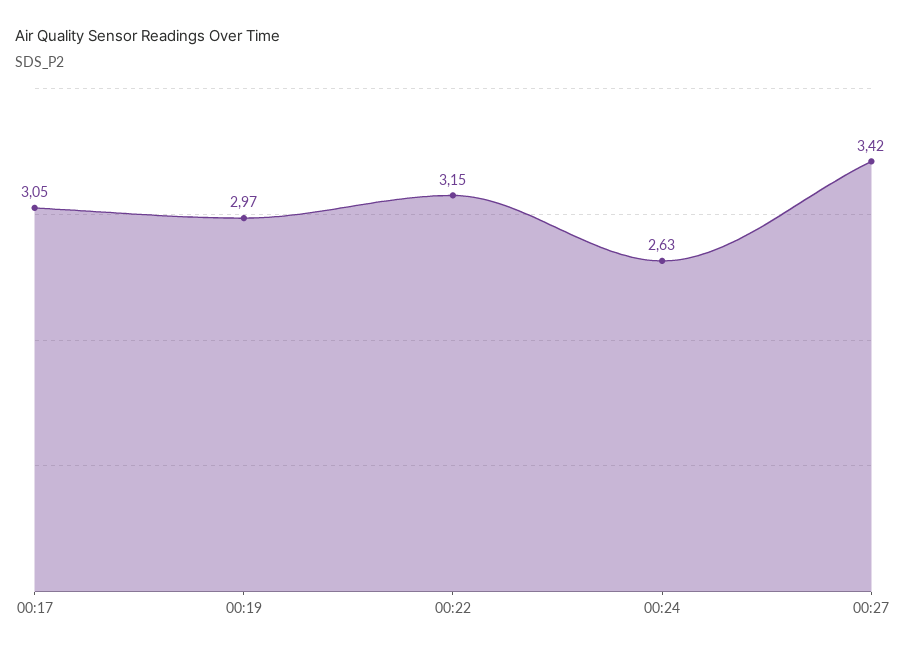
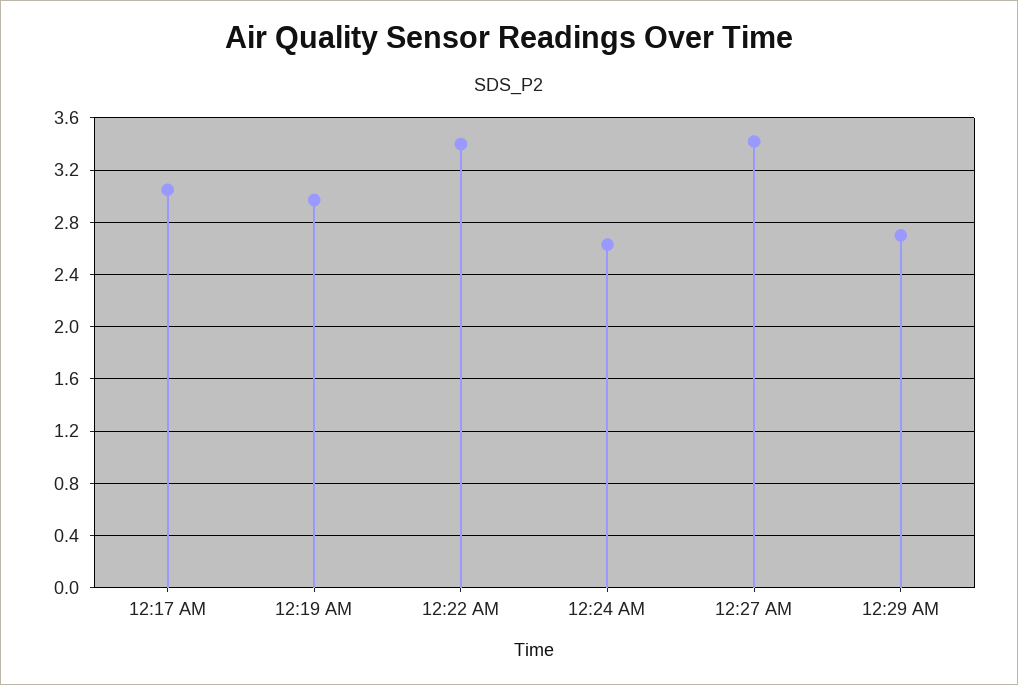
00:22: 3.15 -> 3.4
12:29 AM: none -> 2.7

